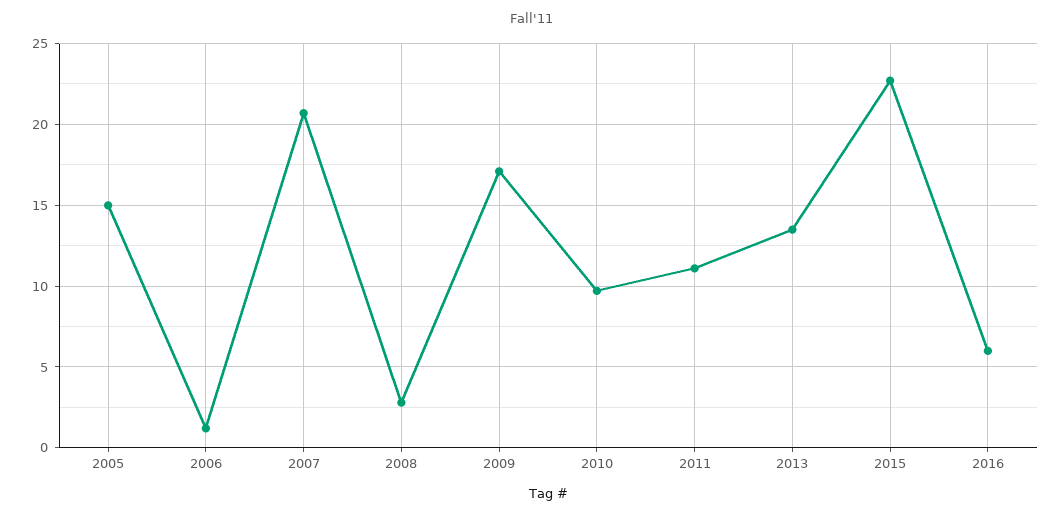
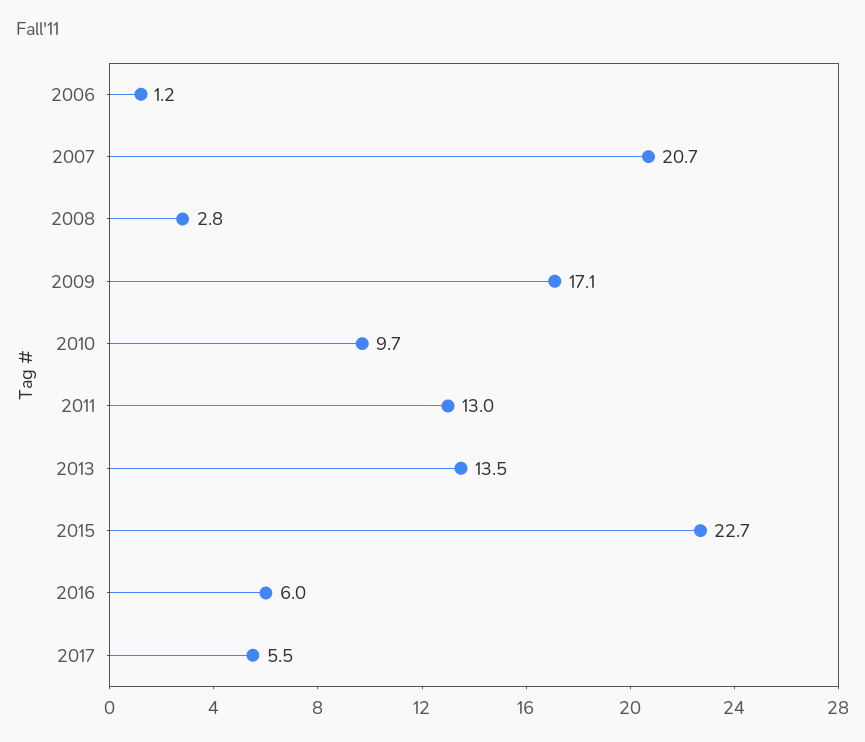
2005: 15 -> none
2011: 11 -> 13
2017: none -> 5.5

